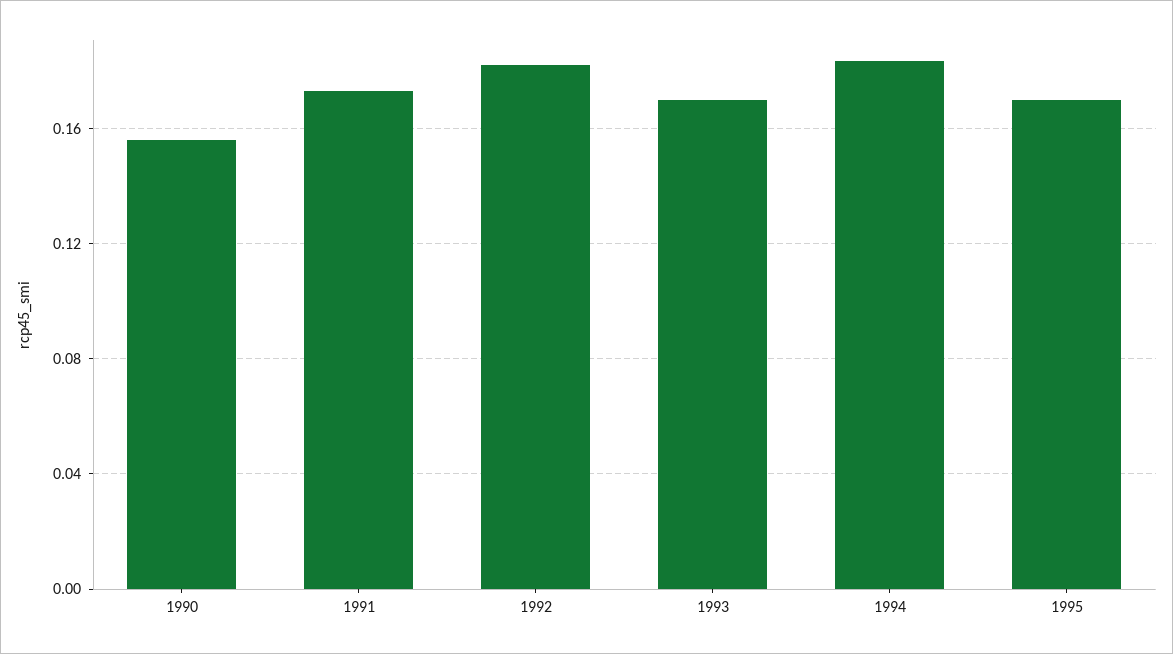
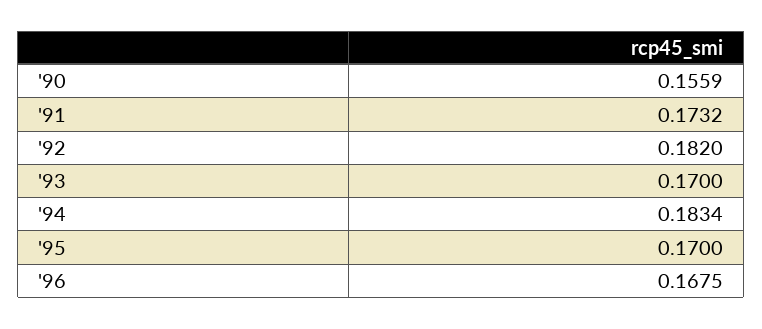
'96: none -> 0.1675

